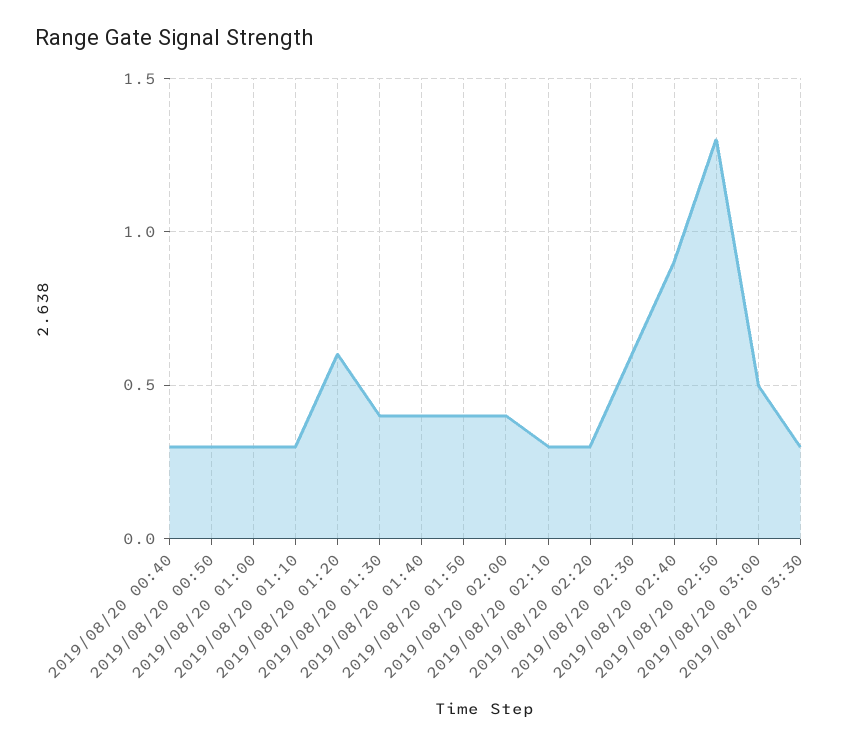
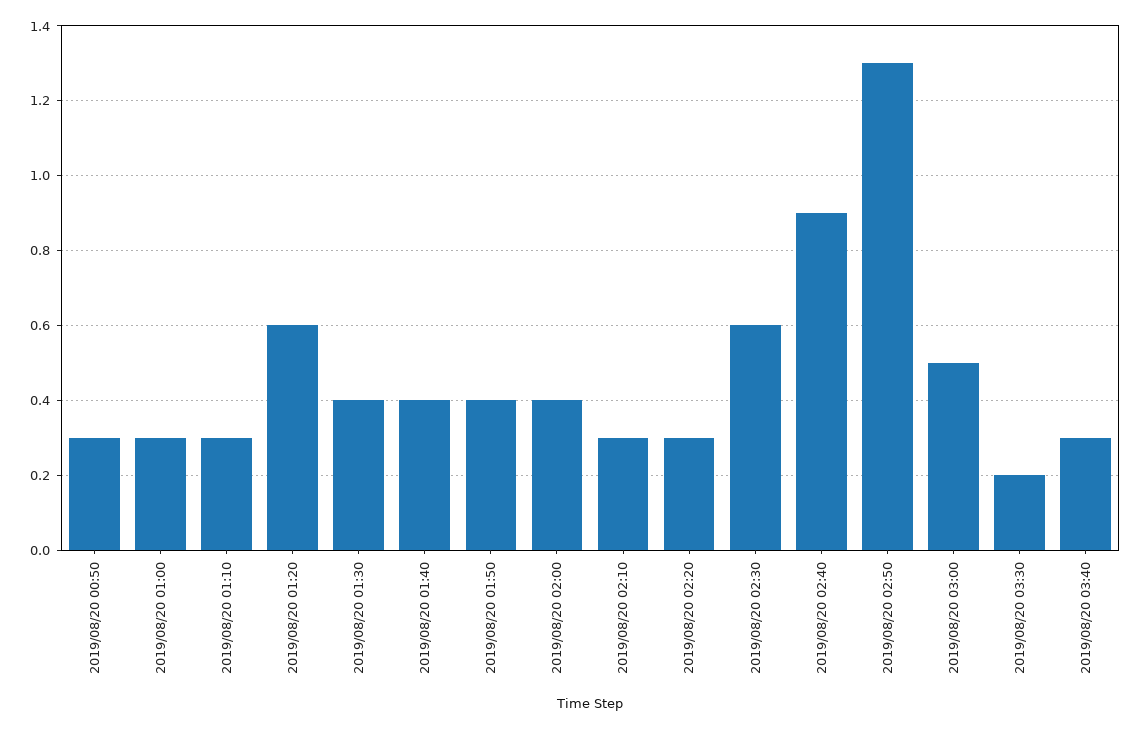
2019/08/20 00:40: 0.3 -> none
2019/08/20 03:30: 0.3 -> 0.2
2019/08/20 03:40: none -> 0.3

